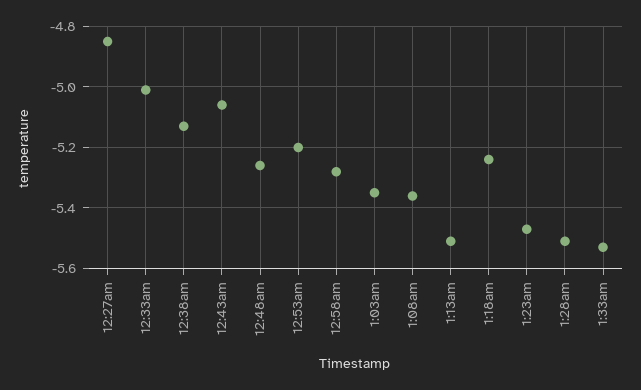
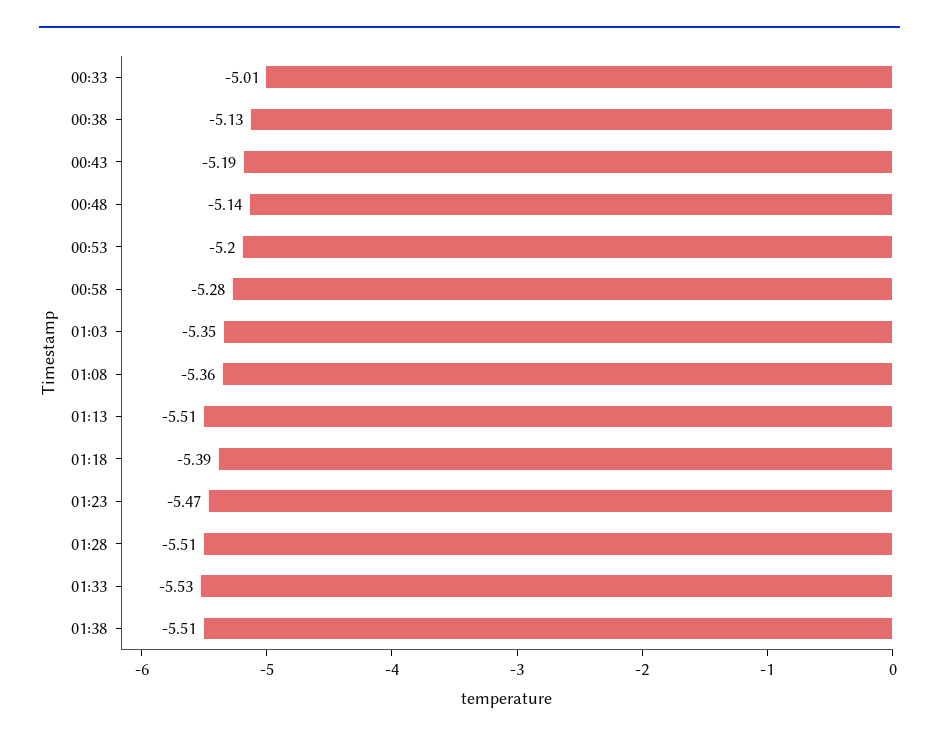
12:27am: -4.85 -> none
12:43am: -5.05 -> -5.19
12:48am: -5.25 -> -5.14
1:18am: -5.25 -> -5.39
01:38: none -> -5.51

